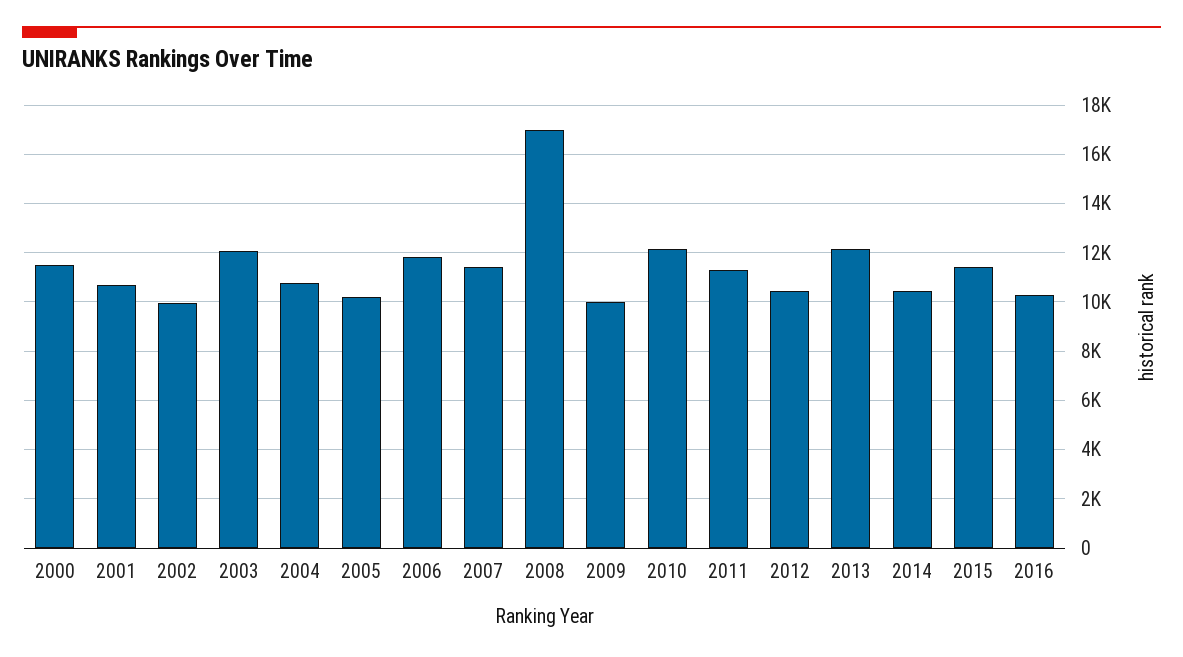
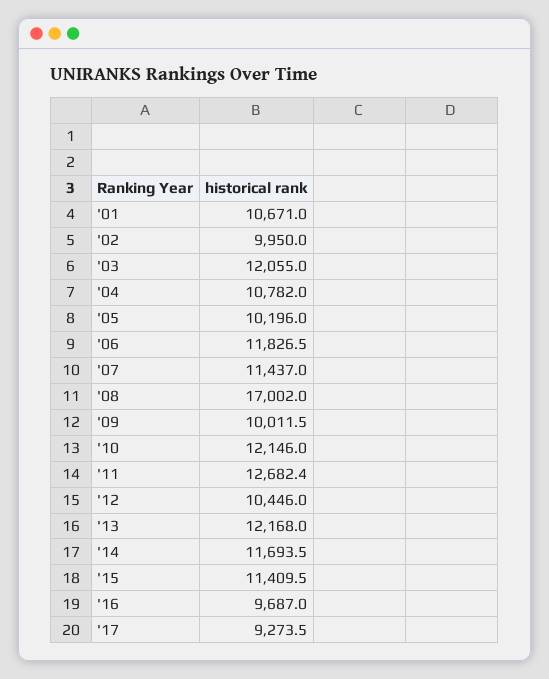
2000: 11500 -> none
2011: 11250 -> 12682.4
2014: 10500 -> 11693.5
2016: 10250 -> 9687
'17: none -> 9273.5

